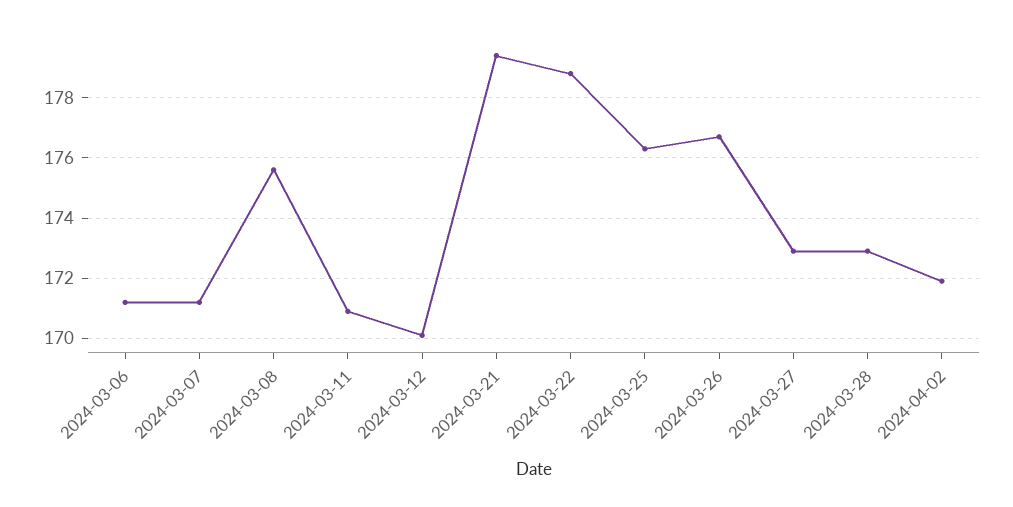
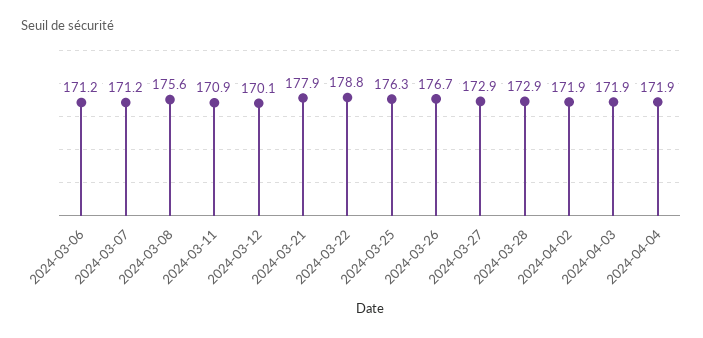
2024-03-21: 179.5 -> 177.9
2024-04-03: none -> 171.9
2024-04-04: none -> 171.9

